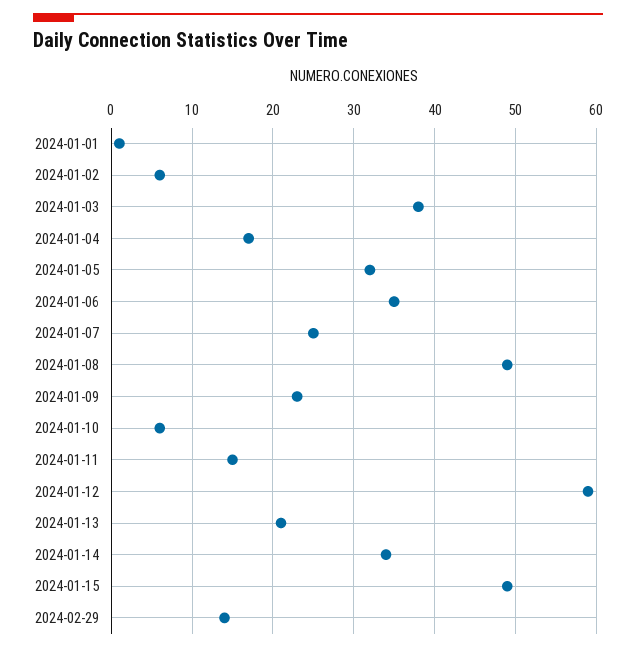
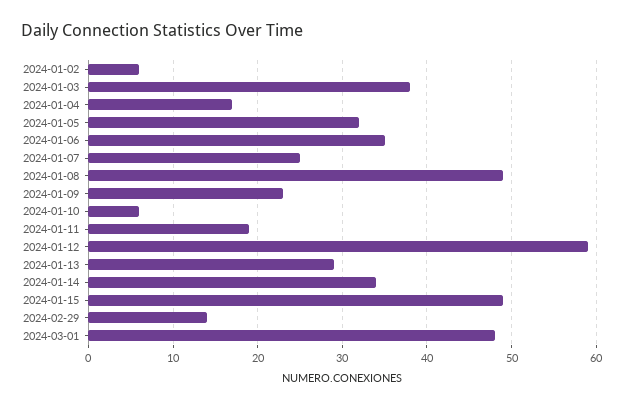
2024-01-01: 1 -> none
2024-01-11: 15 -> 19
2024-01-13: 21 -> 29
2024-03-01: none -> 48

